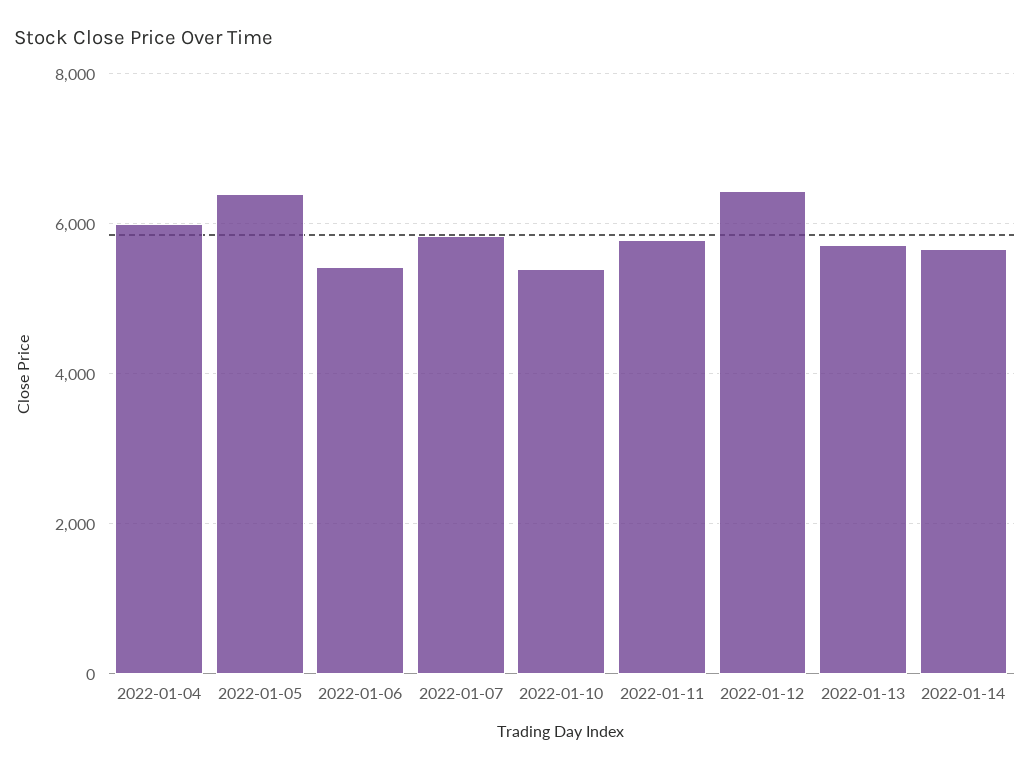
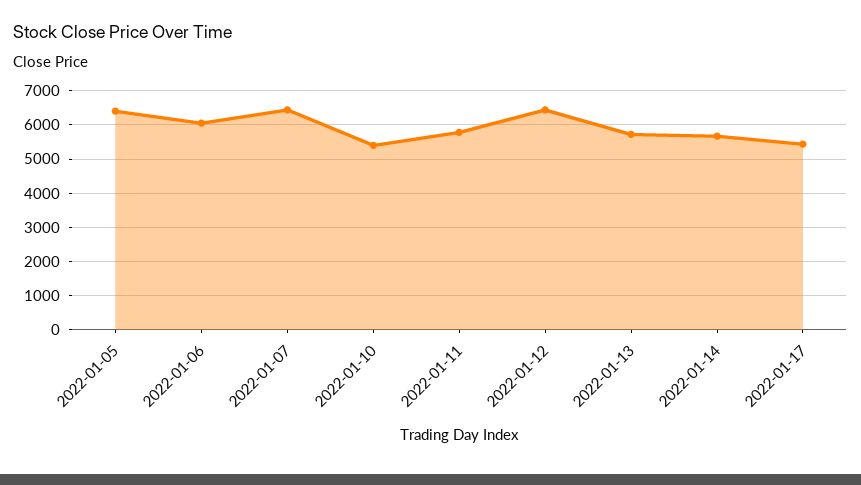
2022-01-04: 6000 -> none
2022-01-06: 5400 -> 6000
2022-01-07: 5800 -> 6400
2022-01-17: none -> 5400

